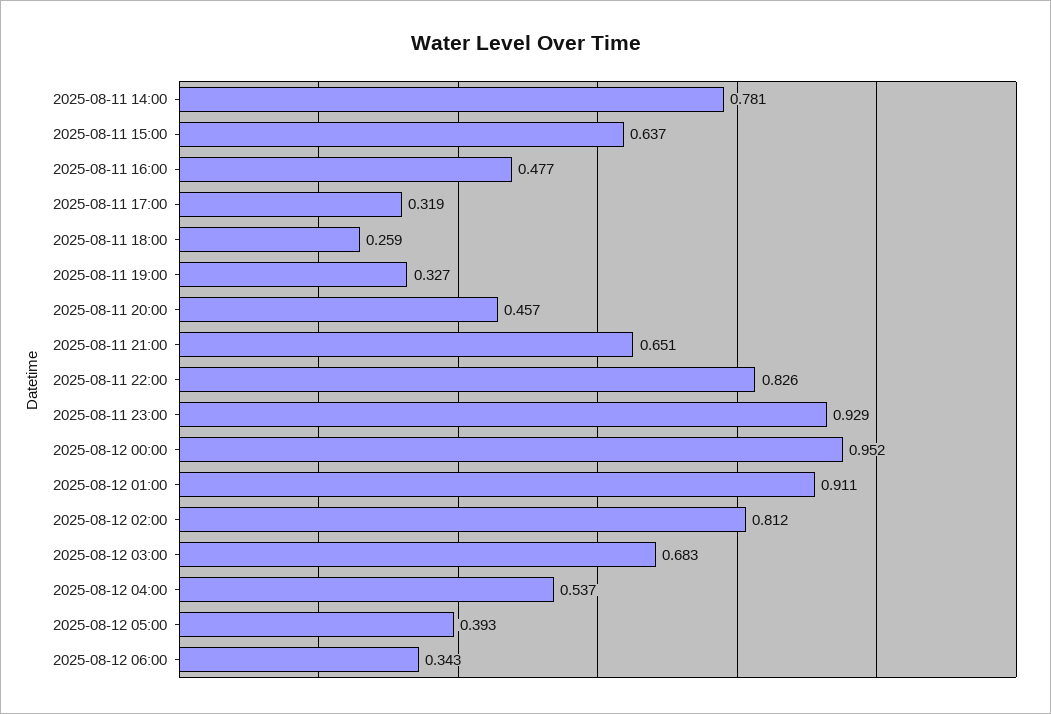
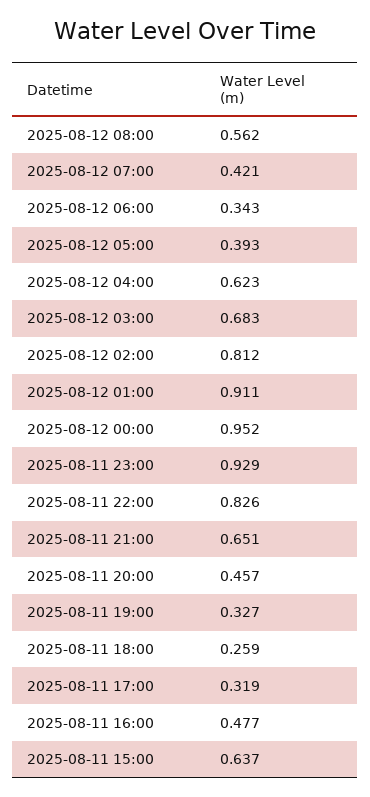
2025-08-11 14:00: 0.781 -> none
2025-08-12 04:00: 0.537 -> 0.623
2025-08-12 08:00: none -> 0.562
2025-08-12 07:00: none -> 0.421

